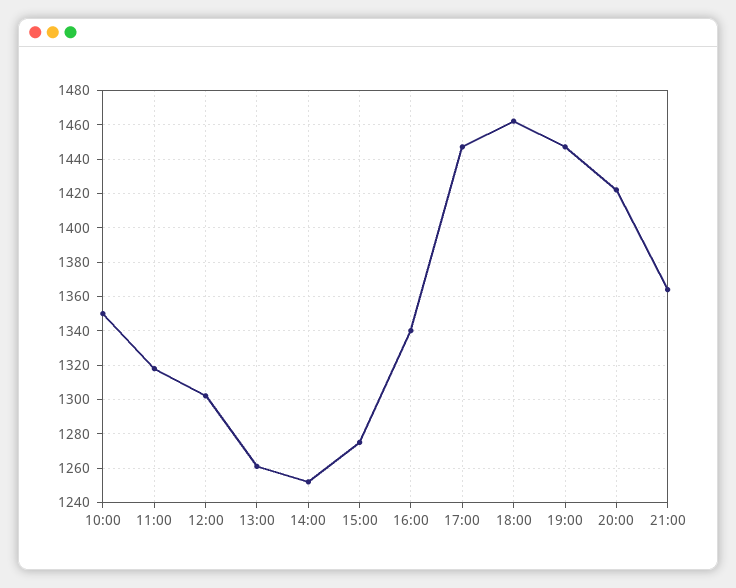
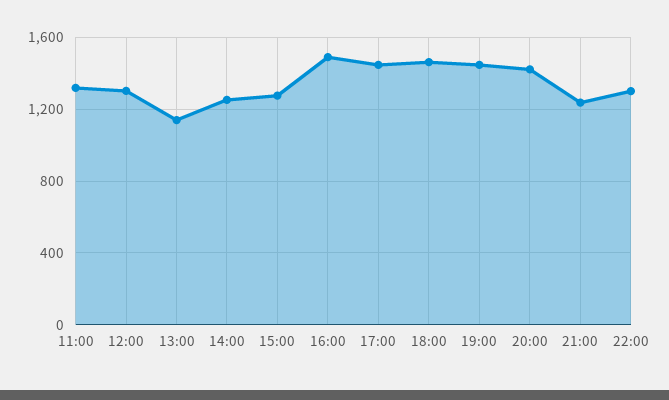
10:00: 1350 -> none
13:00: 1260 -> 1150
16:00: 1340 -> 1500
21:00: 1365 -> 1250
22:00: none -> 1300

